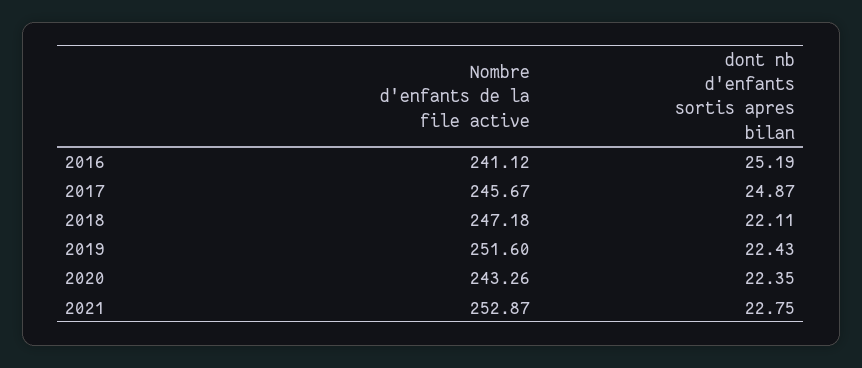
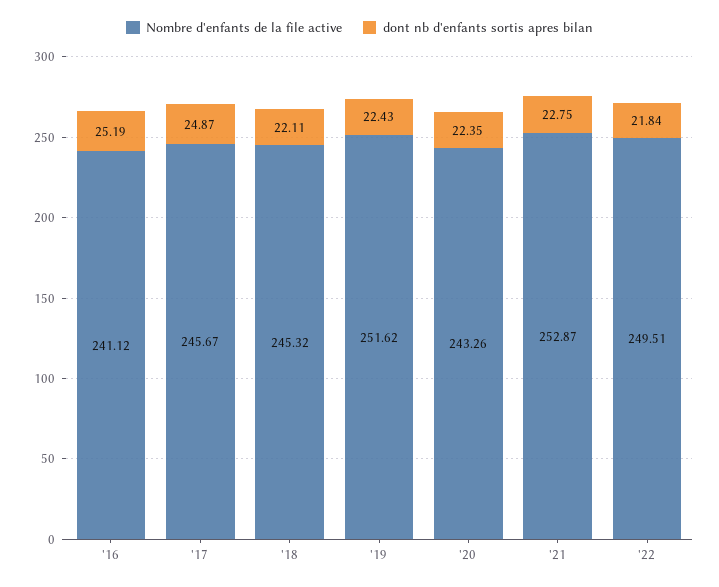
Nombre d'enfants de la file active, 2018: 247.18 -> 245.32
Nombre d'enfants de la file active, 2019: 251.6 -> 251.62
Nombre d'enfants de la file active, '22: none -> 249.51
dont nb d'enfants sortis apres bilan, '22: none -> 21.84

